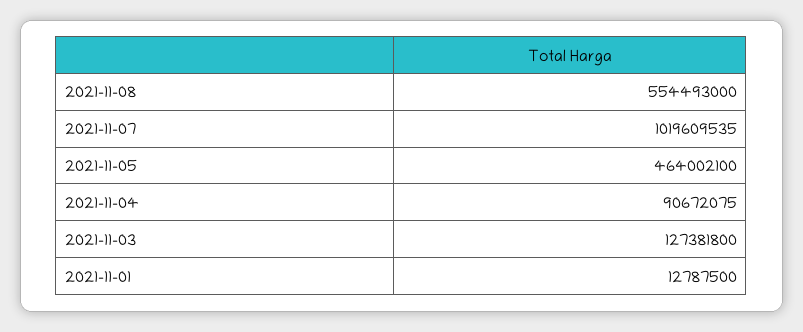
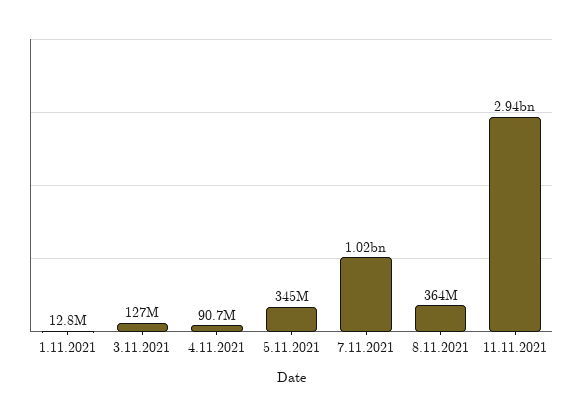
2021-11-08: 554493000 -> 364000000
2021-11-05: 464002100 -> 345000000
11.11.2021: none -> 2940000000

